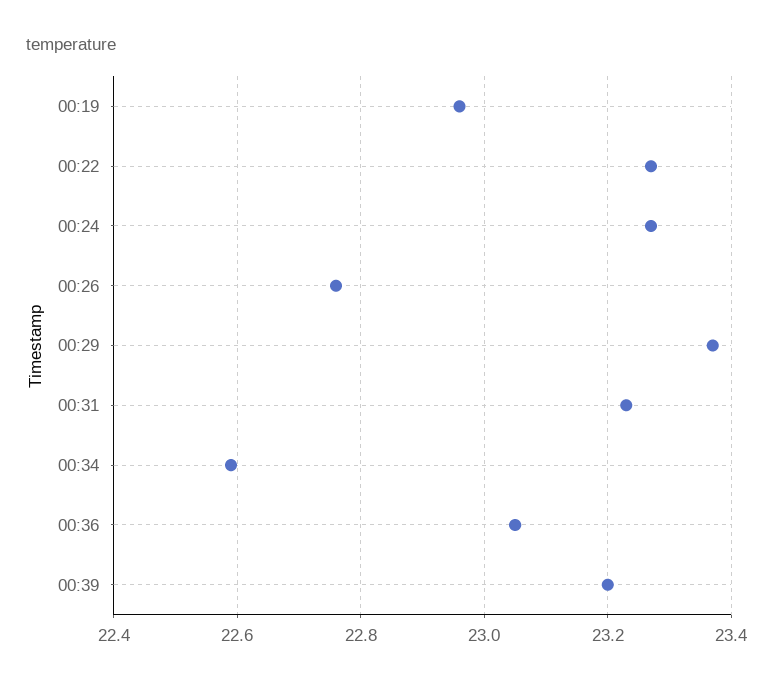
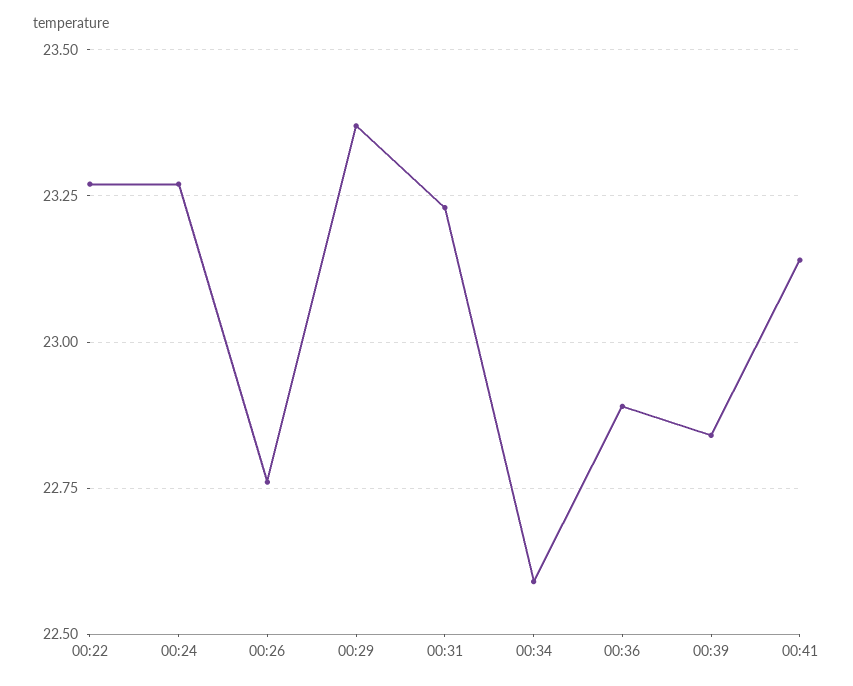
00:19: 22.95 -> none
00:36: 23.05 -> 22.9
00:39: 23.2 -> 22.85
00:41: none -> 23.15

